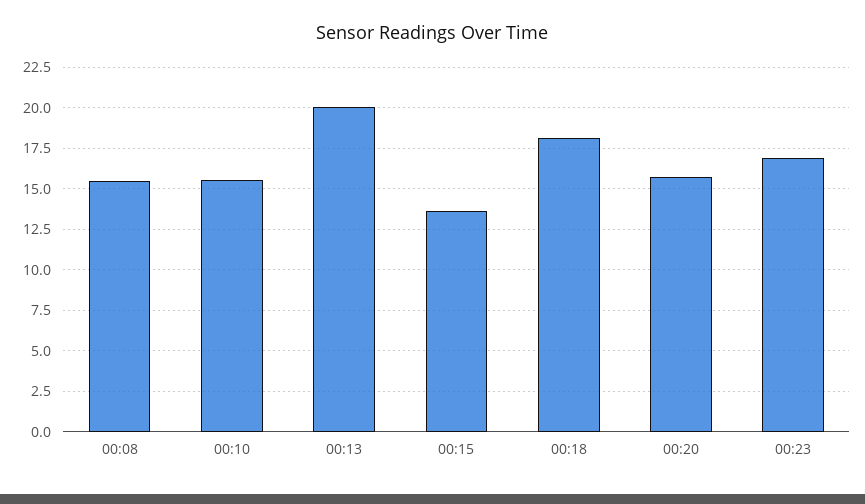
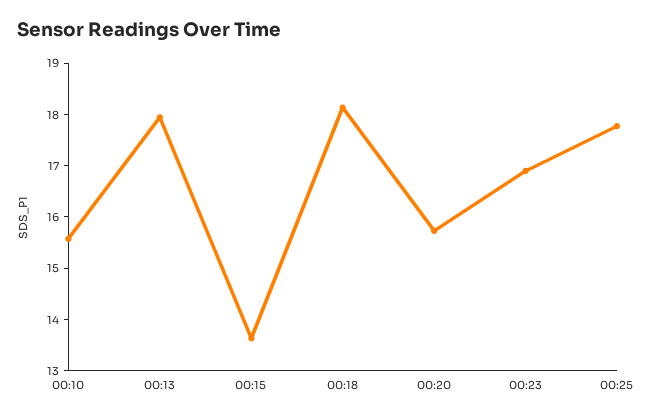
00:08: 15.5 -> none
00:13: 20 -> 18
00:25: none -> 17.8

